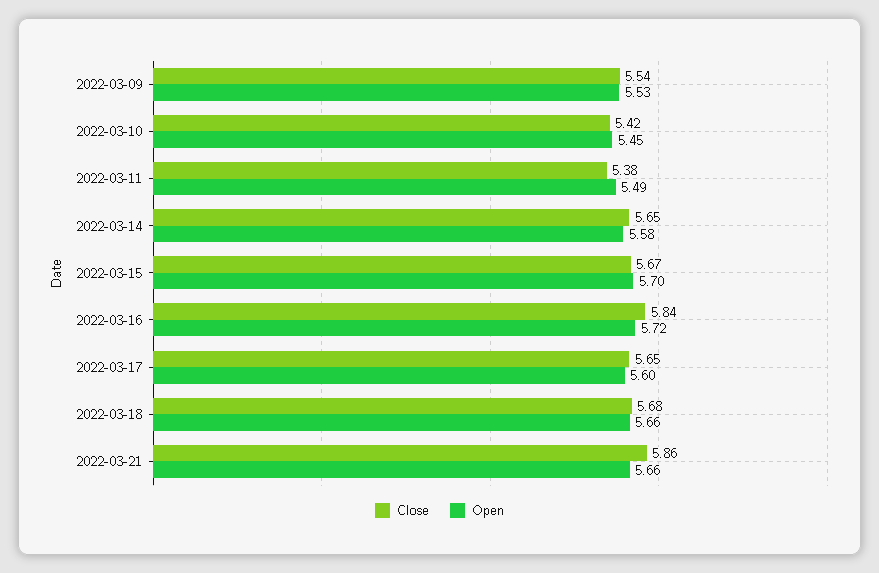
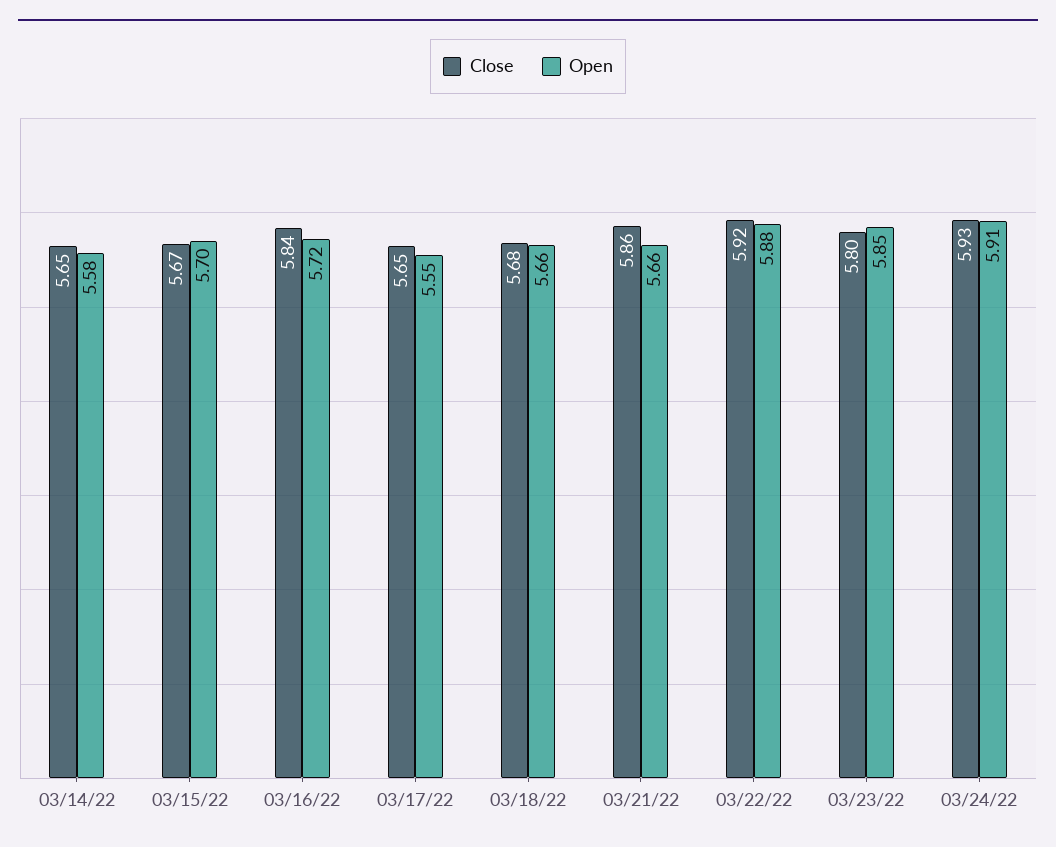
Close, 2022-03-09: 5.54 -> none
Open, 2022-03-09: 5.53 -> none
Close, 2022-03-10: 5.42 -> none
Open, 2022-03-10: 5.45 -> none
Close, 2022-03-11: 5.38 -> none
Open, 2022-03-11: 5.49 -> none
Open, 2022-03-17: 5.6 -> 5.55
Close, 03/22/22: none -> 5.92
Open, 03/22/22: none -> 5.88
Close, 03/23/22: none -> 5.8
Open, 03/23/22: none -> 5.85
Close, 03/24/22: none -> 5.93
Open, 03/24/22: none -> 5.91

